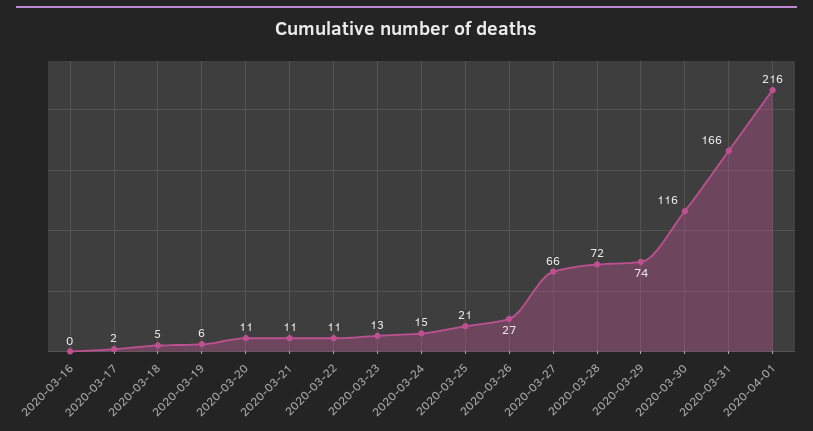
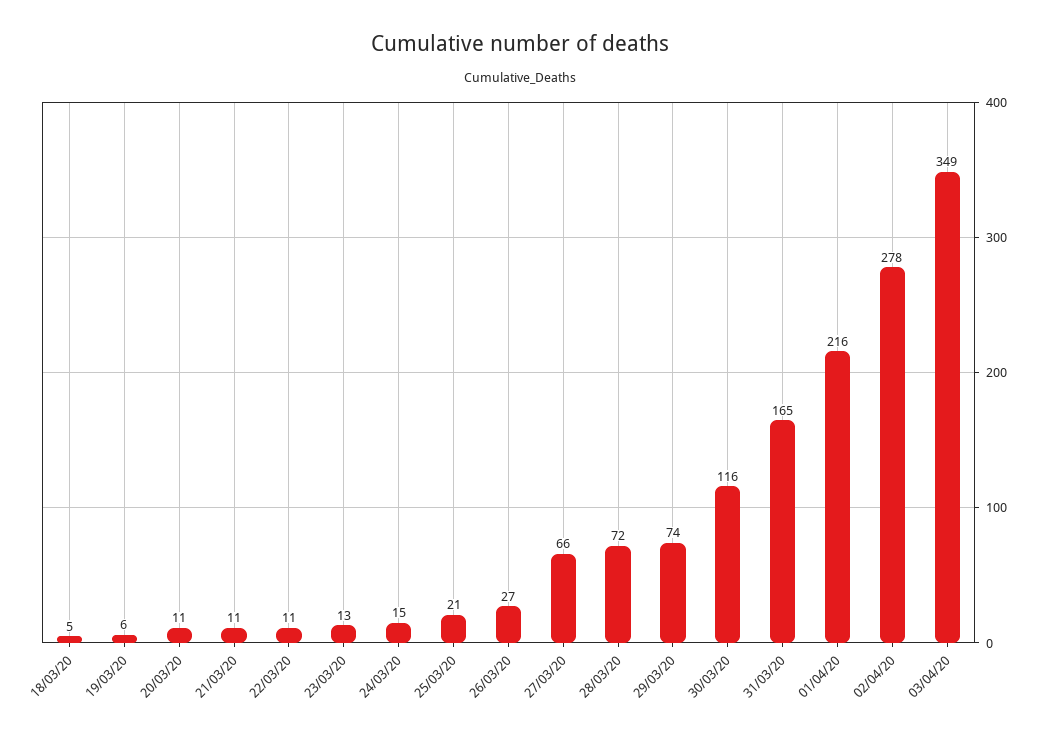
2020-03-16: 0 -> none
2020-03-17: 2 -> none
2020-03-31: 166 -> 165
02/04/20: none -> 278
03/04/20: none -> 349

